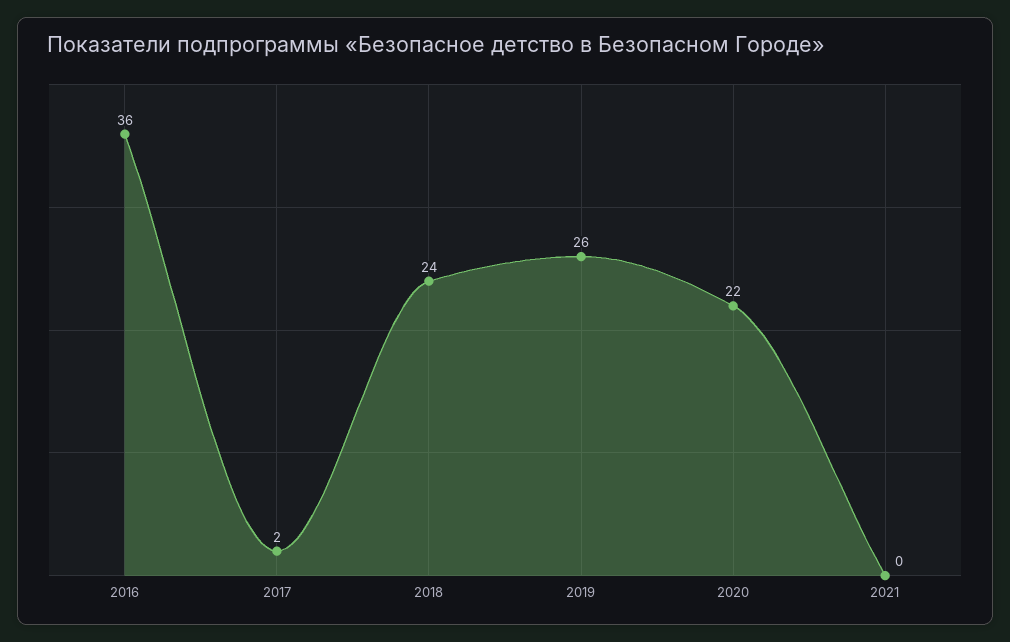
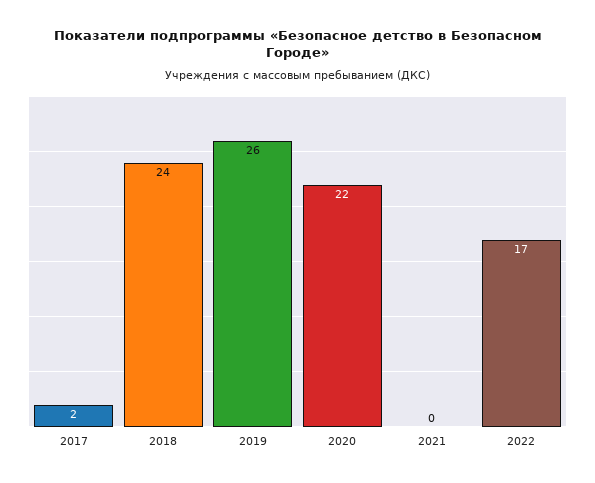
2016: 36 -> none
2022: none -> 17

